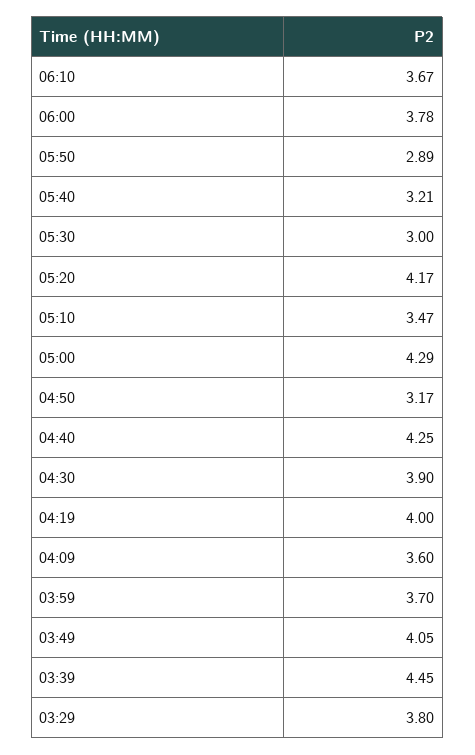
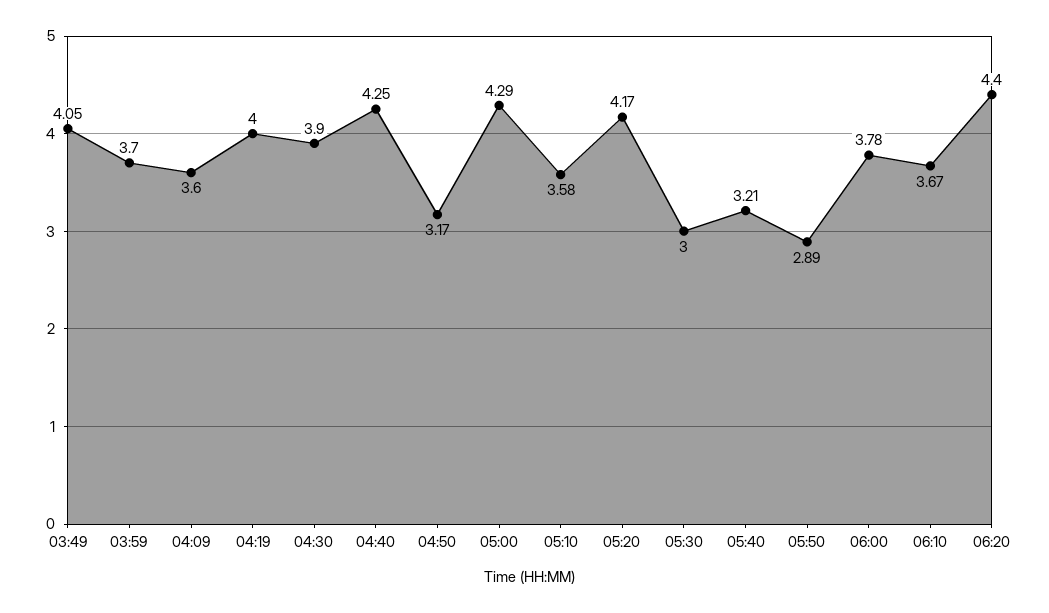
05:10: 3.47 -> 3.58
03:39: 4.45 -> none
03:29: 3.8 -> none
06:20: none -> 4.4

